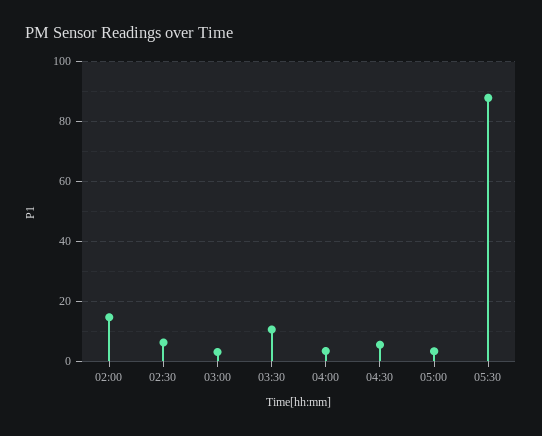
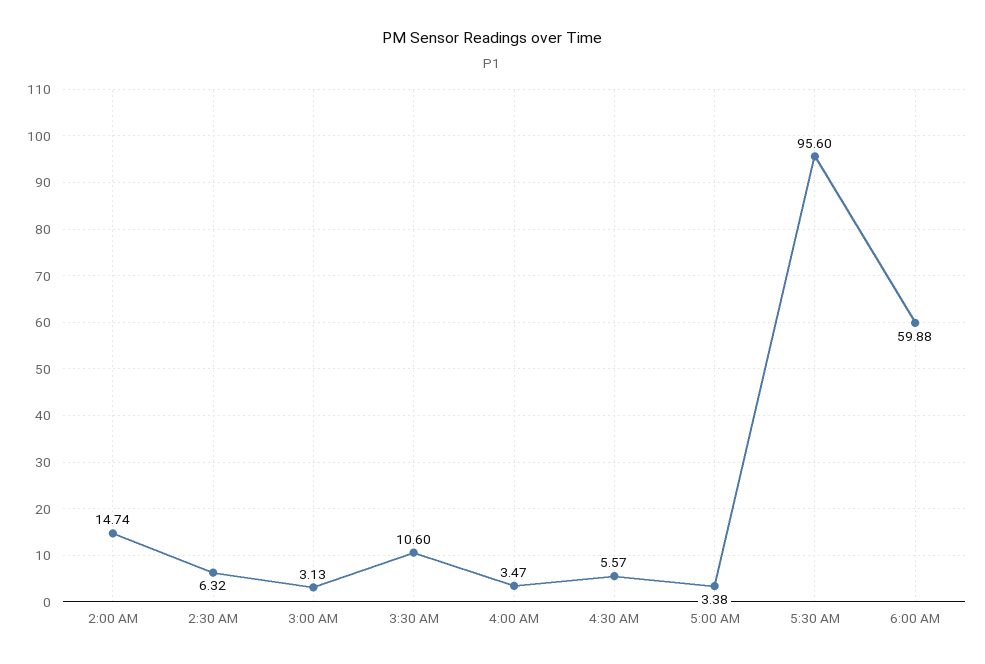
05:30: 87.5 -> 95.6
6:00 AM: none -> 59.88

